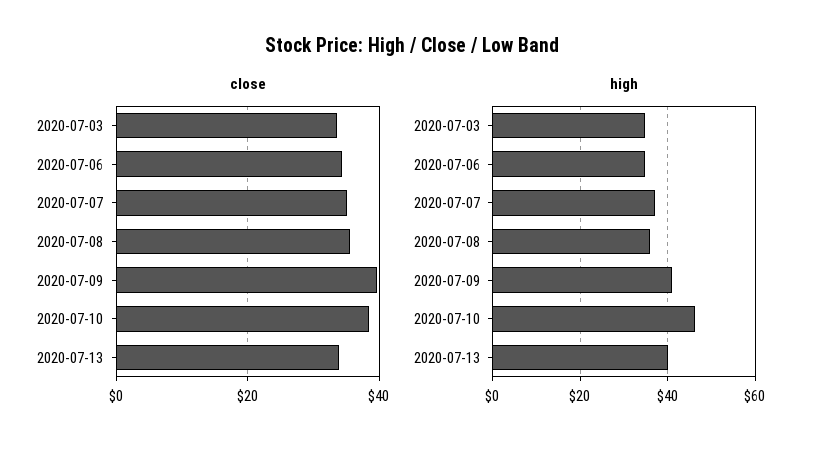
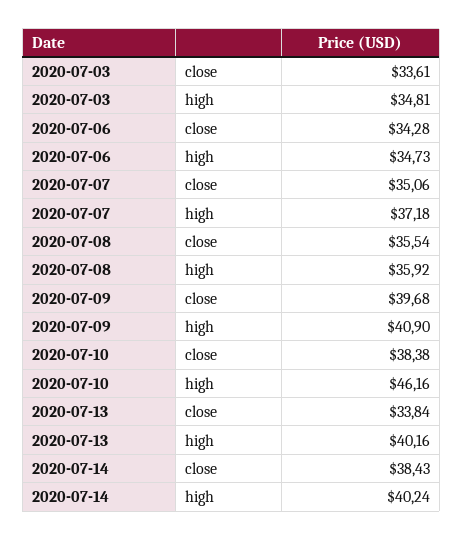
close, 2020-07-14: none -> 38.43
high, 2020-07-14: none -> 40.24

